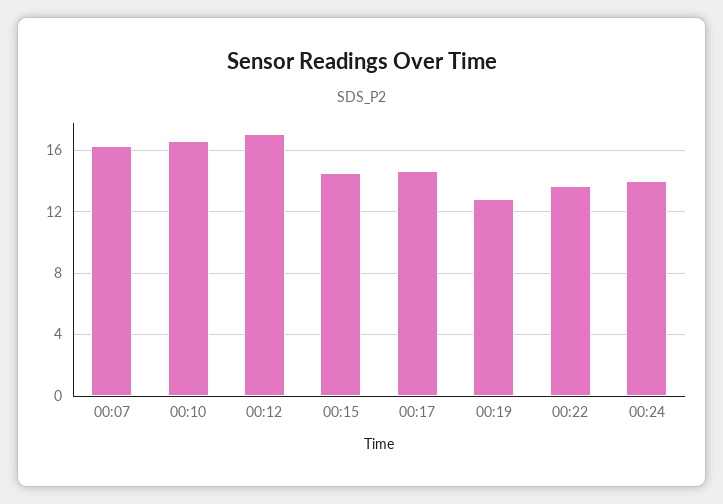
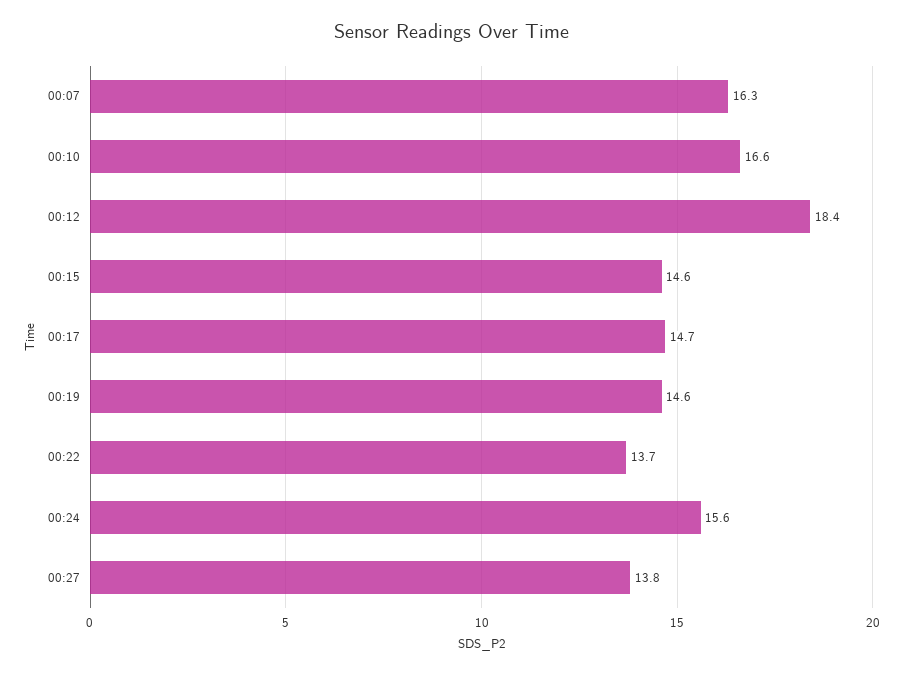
00:12: 17 -> 18.4
00:19: 13 -> 14.6
00:24: 14 -> 15.6
00:27: none -> 13.8

